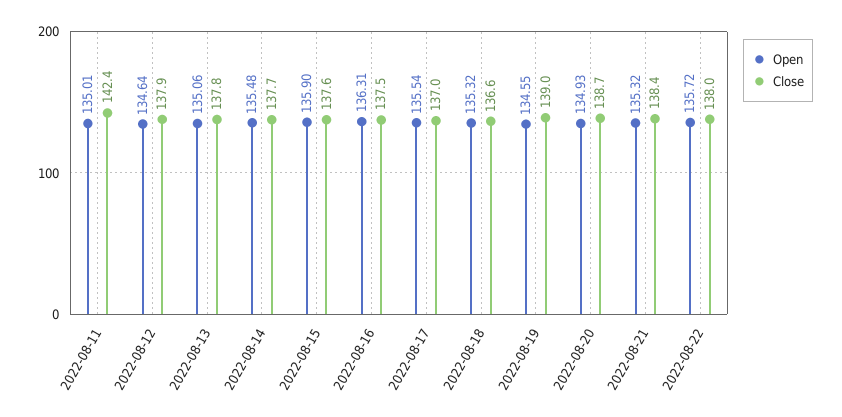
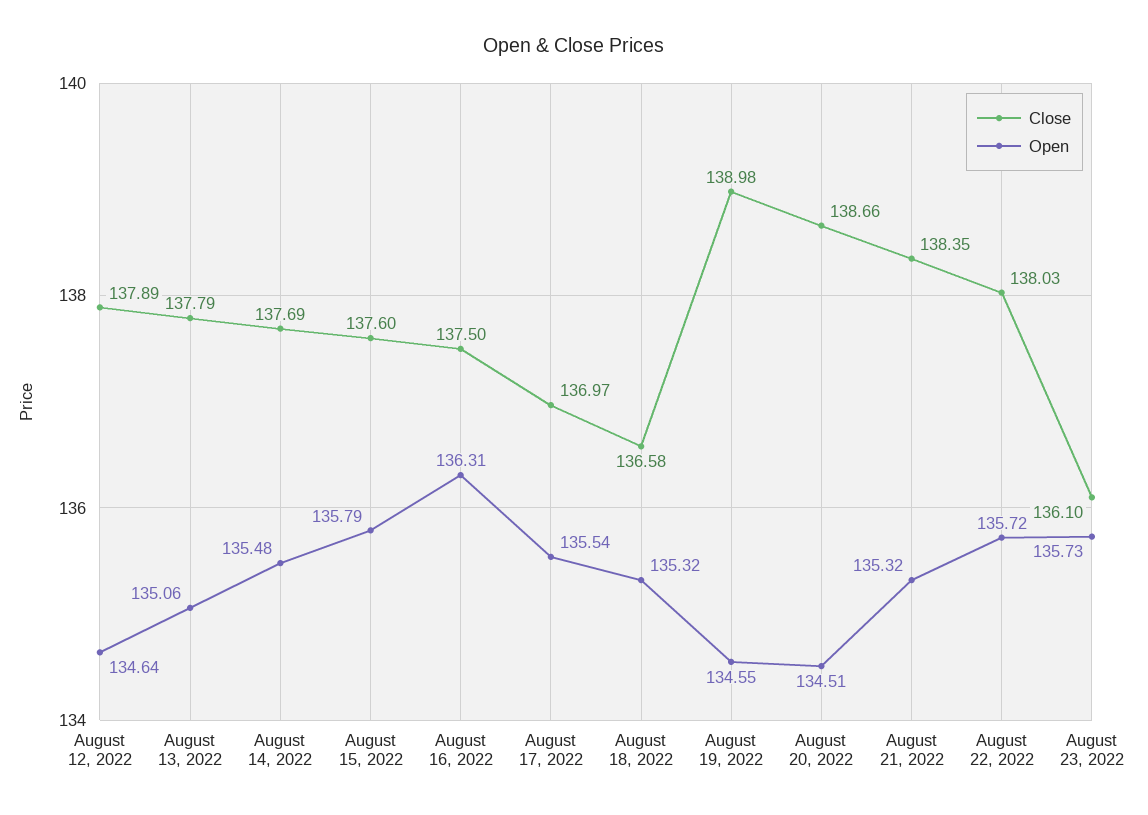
Open, 2022-08-11: 135.01 -> none
Close, 2022-08-11: 142.4 -> none
Open, 2022-08-15: 135.9 -> 135.79
Open, 2022-08-20: 134.93 -> 134.51
Close, August 23, 2022: none -> 136.1
Open, August 23, 2022: none -> 135.73

